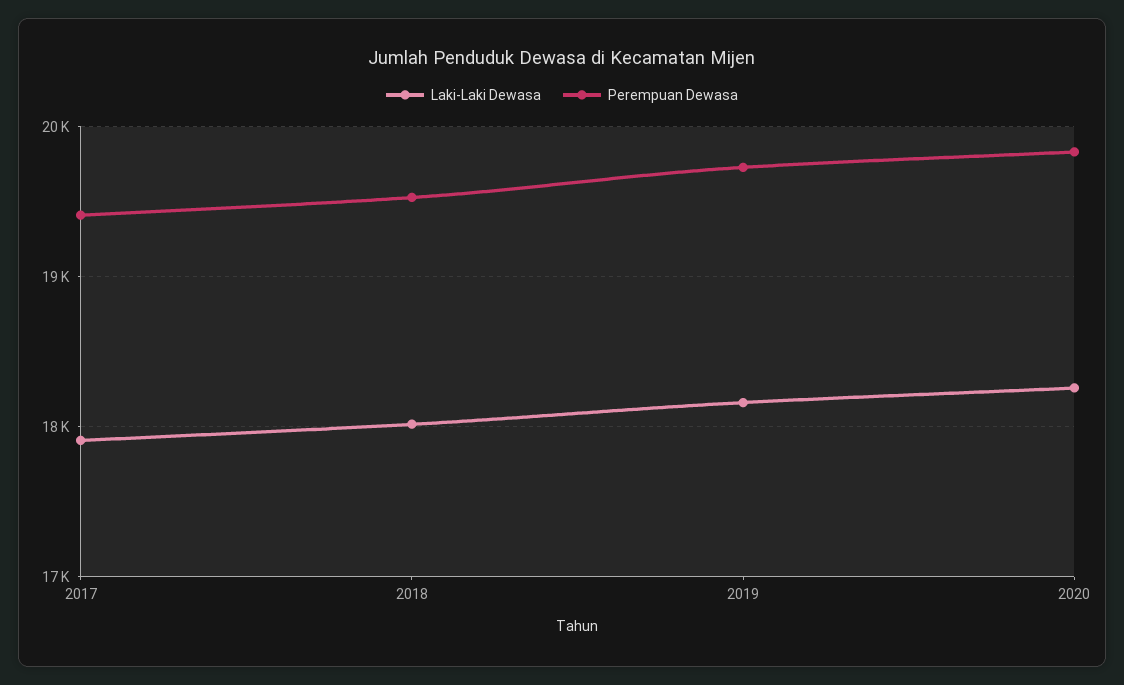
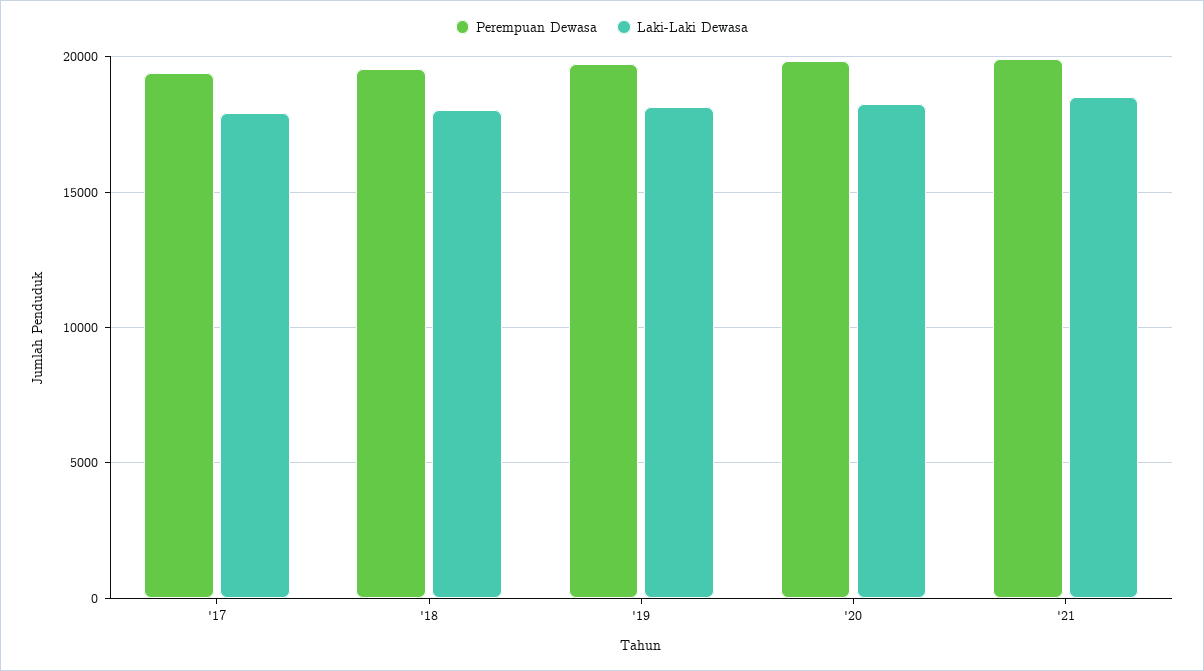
Perempuan Dewasa, '21: none -> 20000
Laki-Laki Dewasa, '21: none -> 18500

